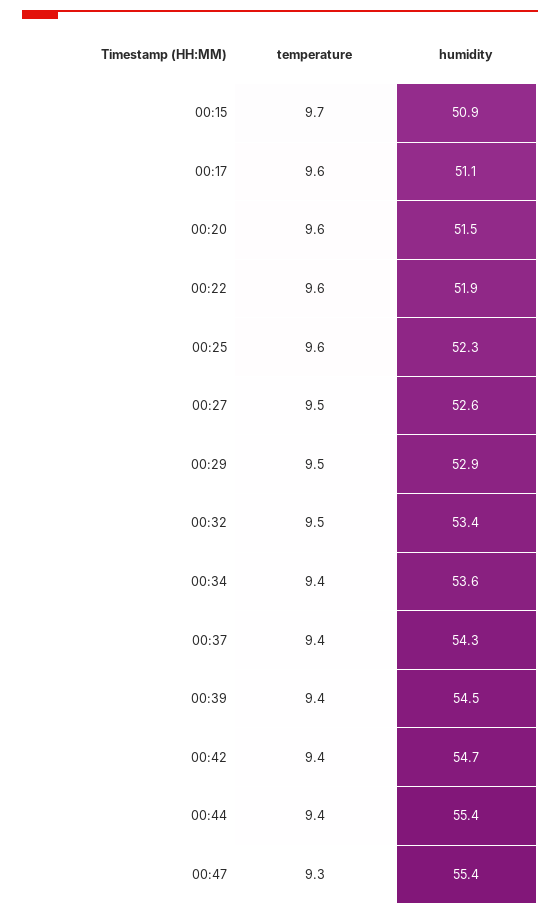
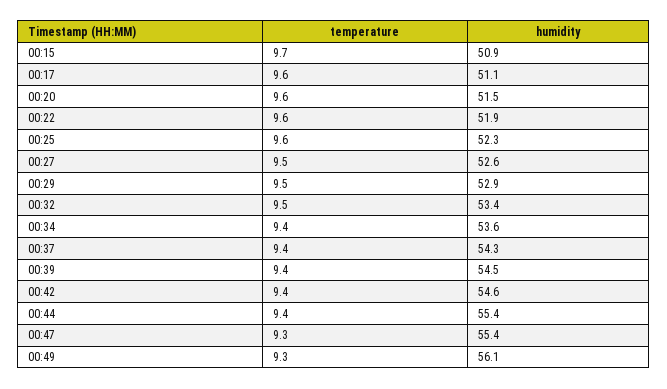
humidity, 00:42: 54.7 -> 54.6
temperature, 00:49: none -> 9.3
humidity, 00:49: none -> 56.1

